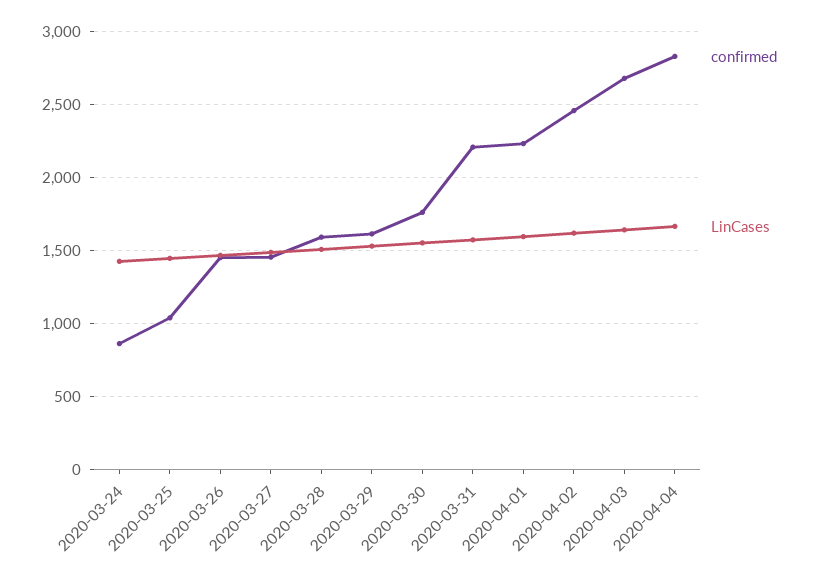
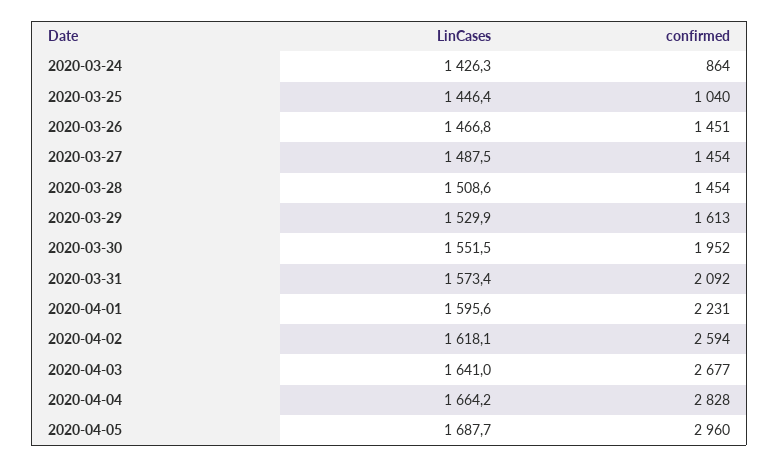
confirmed, 2020-03-28: 1600 -> 1454
confirmed, 2020-03-30: 1750 -> 1952
confirmed, 2020-03-31: 2200 -> 2092
confirmed, 2020-04-02: 2450 -> 2594
LinCases, 2020-04-05: none -> 1687.7
confirmed, 2020-04-05: none -> 2960

